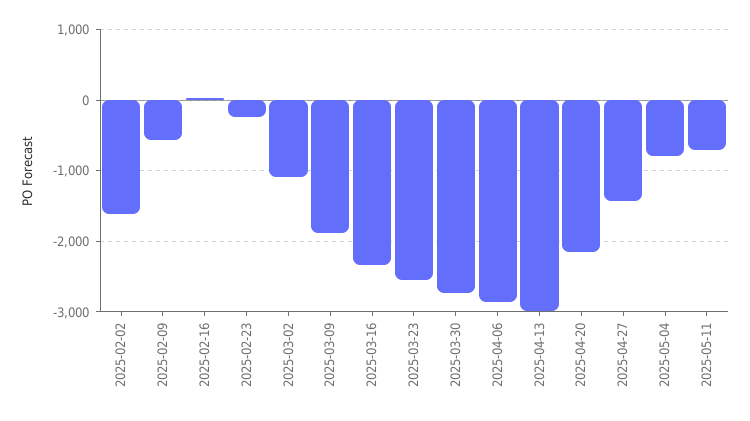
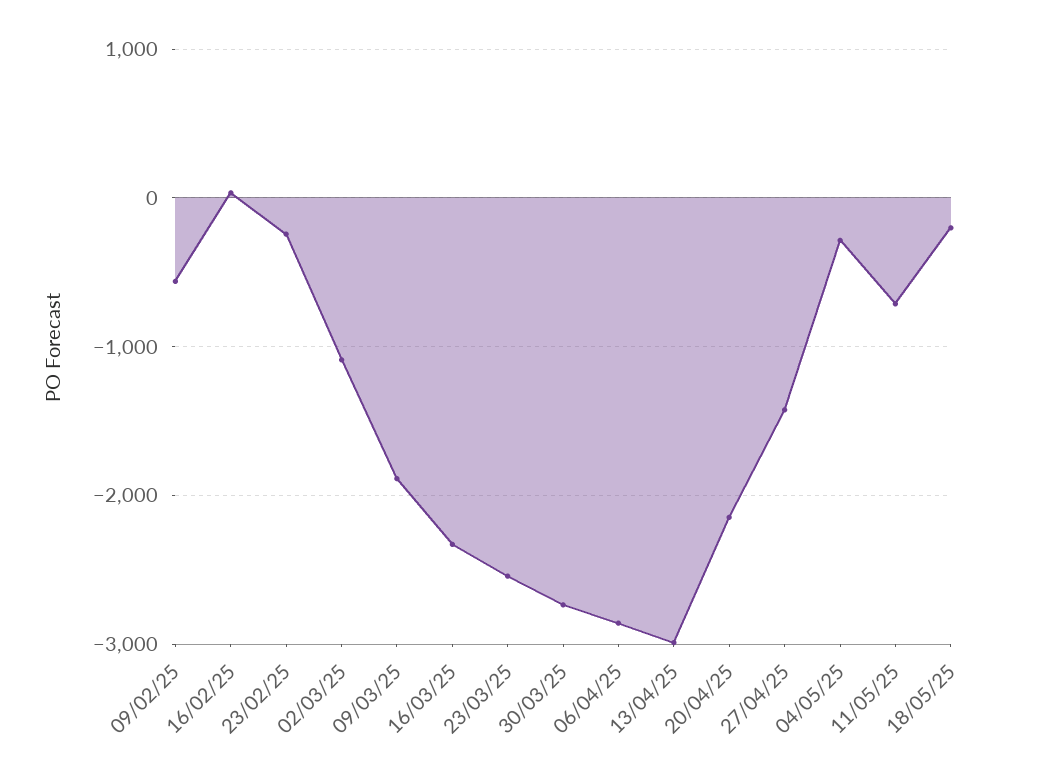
2025-02-02: -1600 -> none
2025-05-04: -800 -> -300
18/05/25: none -> -200

